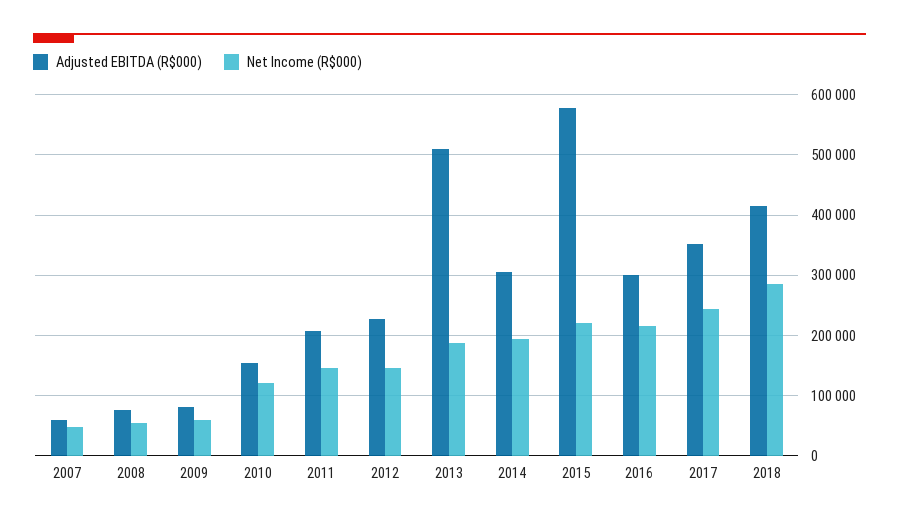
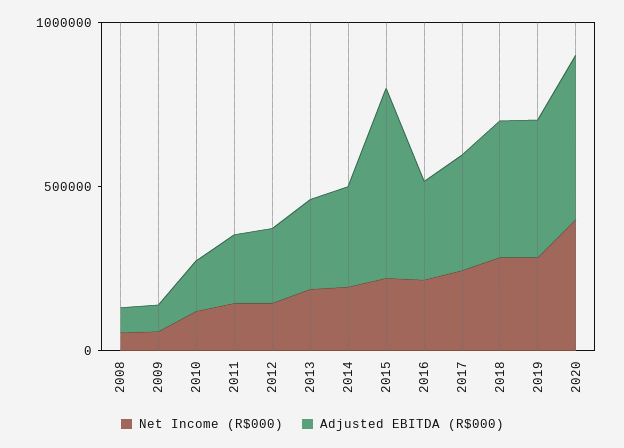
Adjusted EBITDA (R$000), 2007: 60000 -> none
Net Income (R$000), 2007: 50000 -> none
Adjusted EBITDA (R$000), 2013: 510000 -> 300000
Net Income (R$000), 2019: none -> 300000
Adjusted EBITDA (R$000), 2019: none -> 400000
Net Income (R$000), 2020: none -> 400000
Adjusted EBITDA (R$000), 2020: none -> 500000

